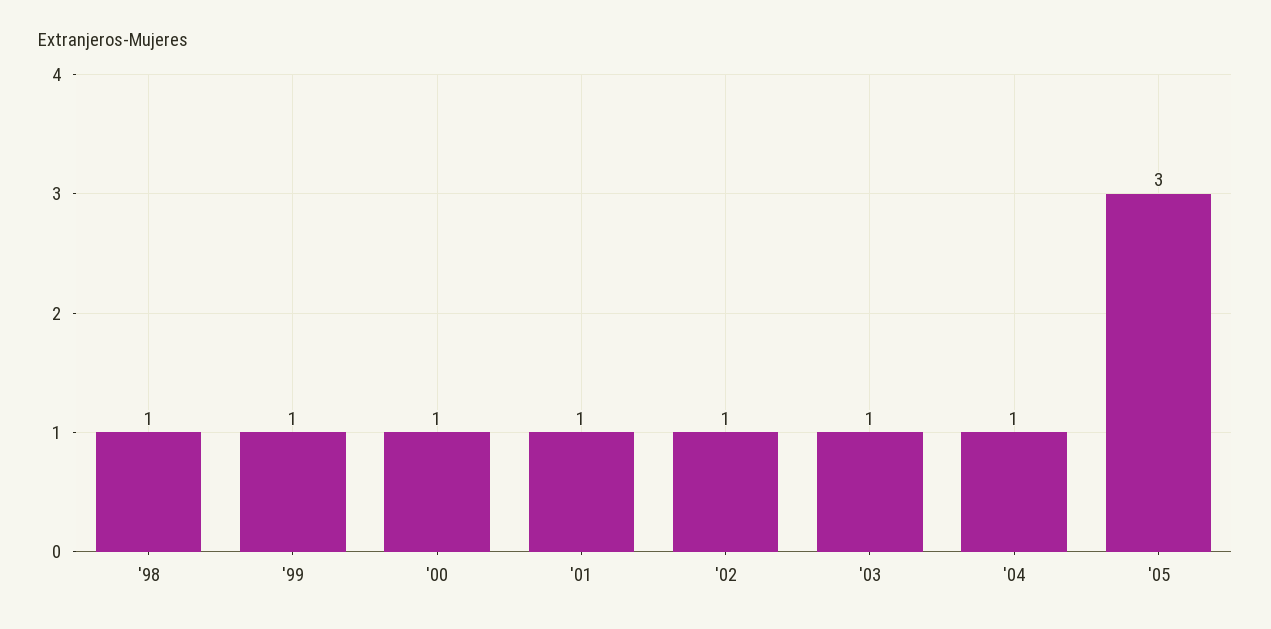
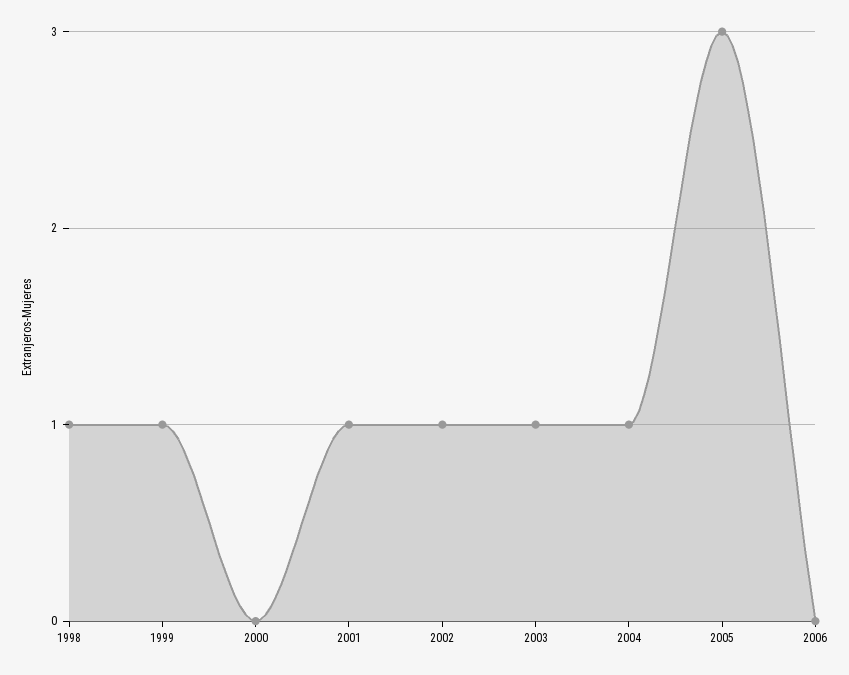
'00: 1 -> 0
2006: none -> 0

